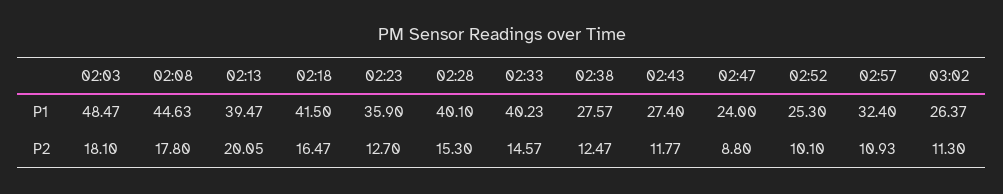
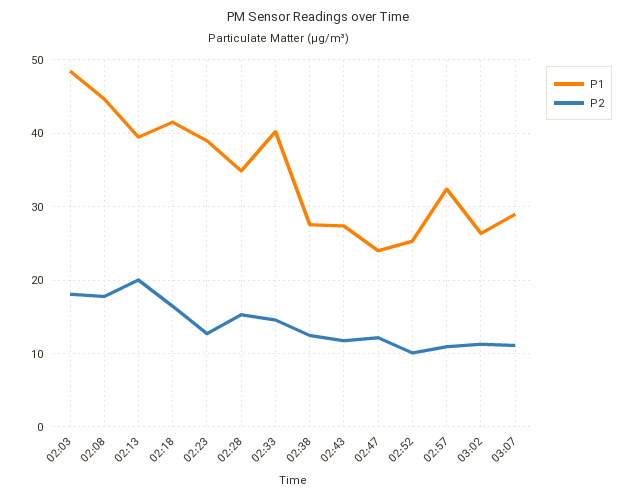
P1, 02:23: 35.9 -> 39
P1, 02:28: 40.1 -> 35
P2, 02:47: 8.8 -> 12
P1, 03:07: none -> 29
P2, 03:07: none -> 11

